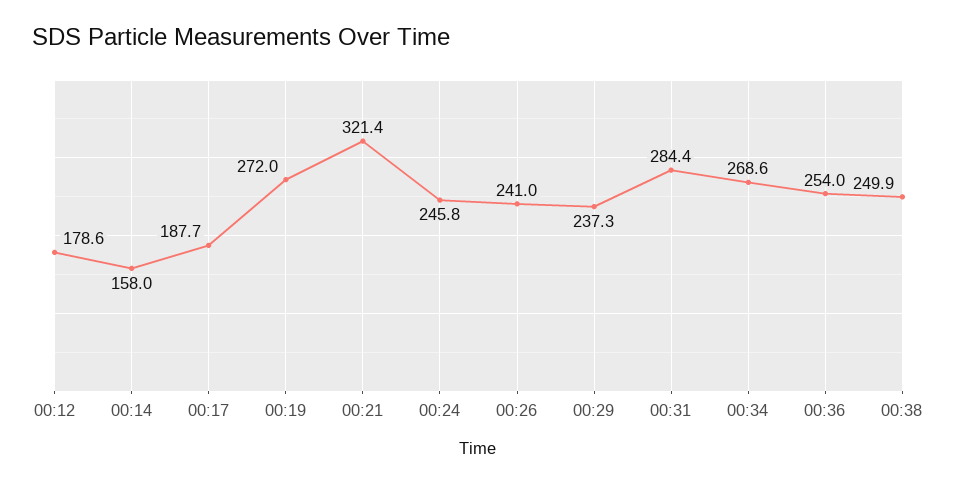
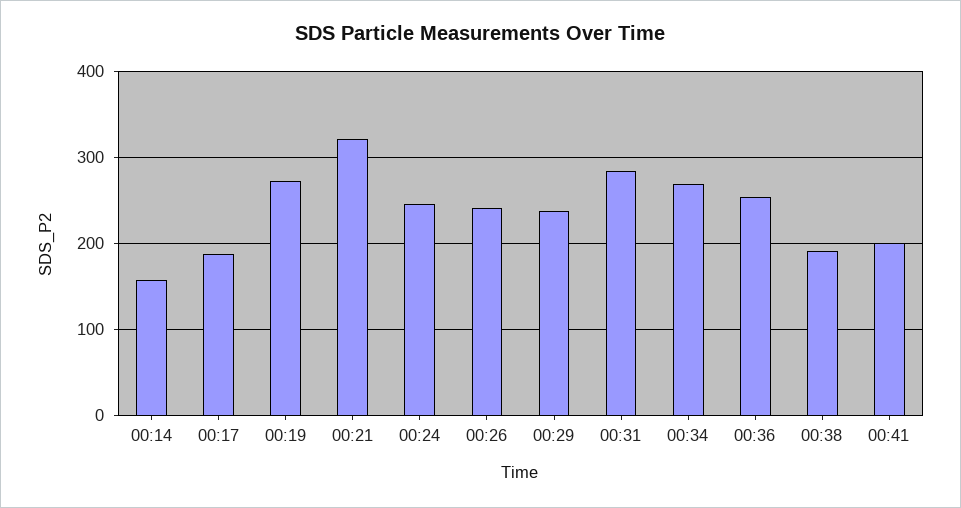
00:12: 178.6 -> none
00:38: 249.9 -> 190
00:41: none -> 200

